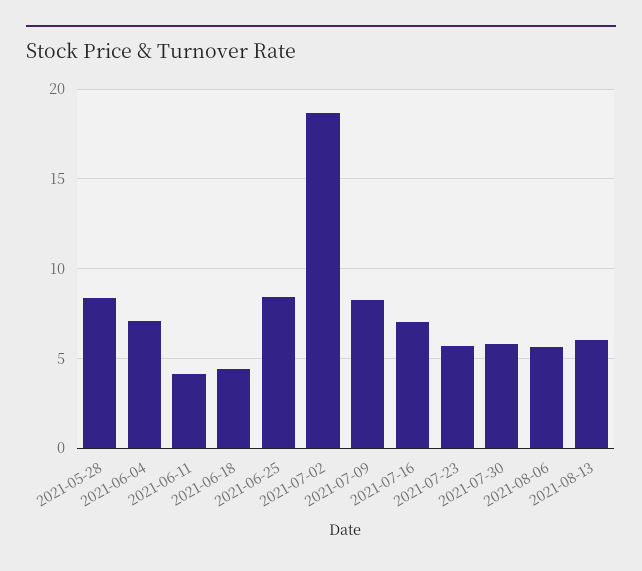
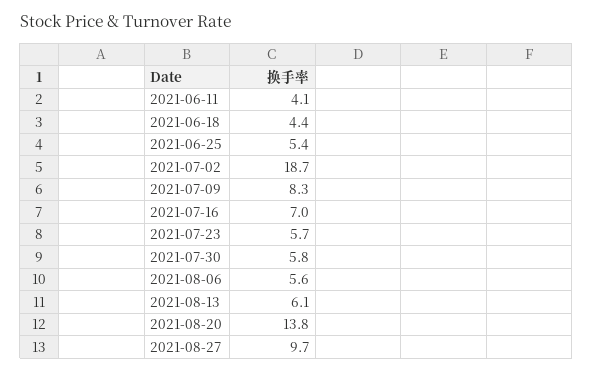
2021-05-28: 8.5 -> none
2021-06-04: 7 -> none
2021-06-25: 8.5 -> 5.4
2021-08-20: none -> 13.8
2021-08-27: none -> 9.7

